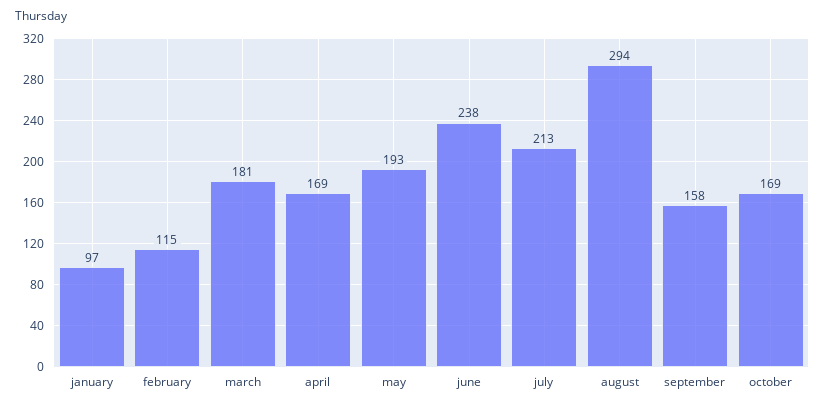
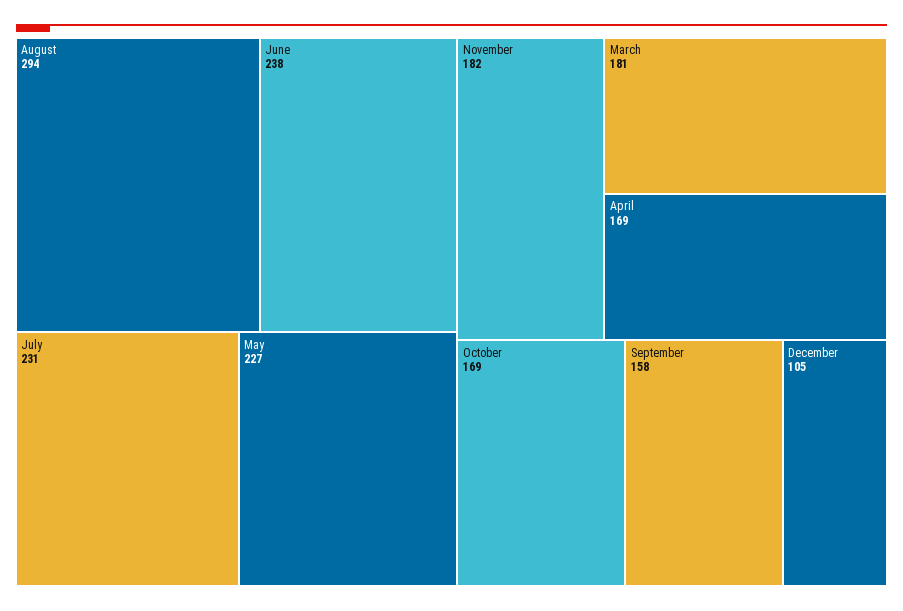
january: 97 -> none
february: 115 -> none
may: 193 -> 227
july: 213 -> 231
November: none -> 182
December: none -> 105

